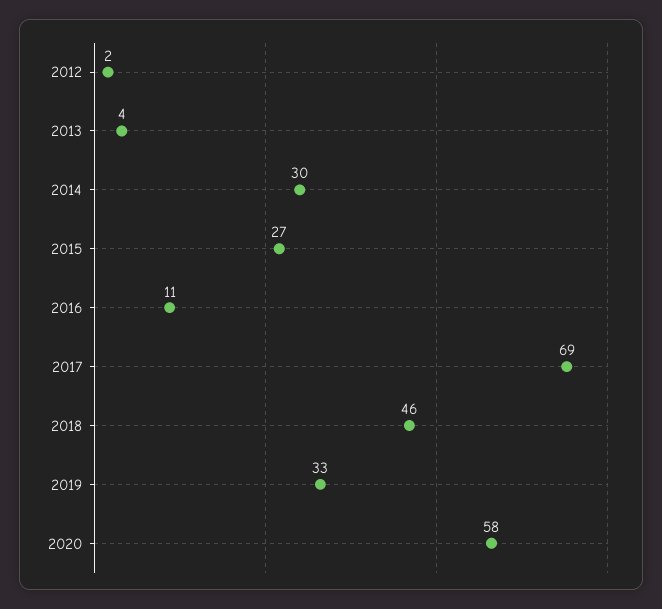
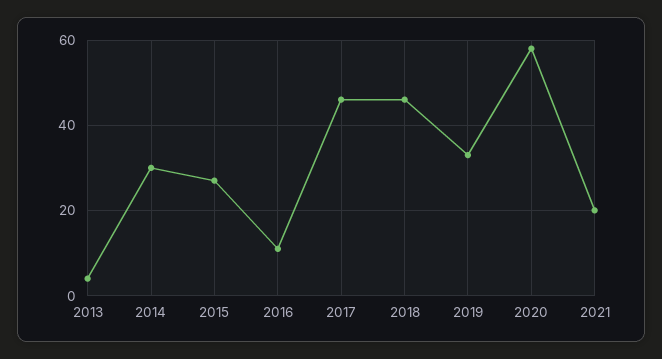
2012: 2 -> none
2017: 69 -> 45
2021: none -> 20

